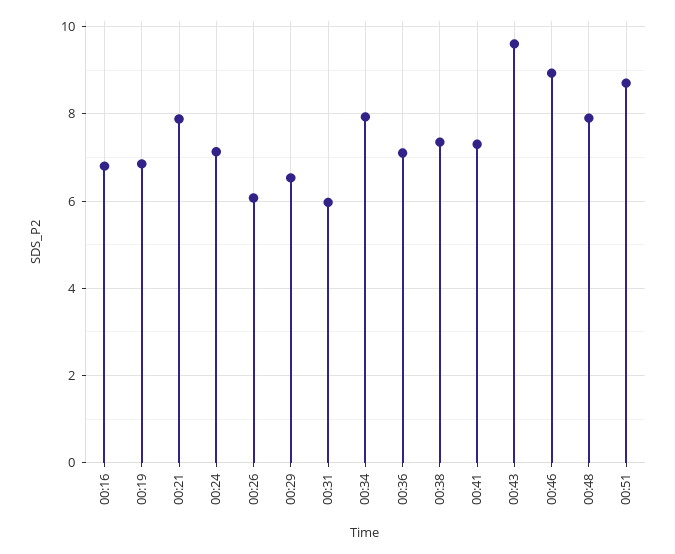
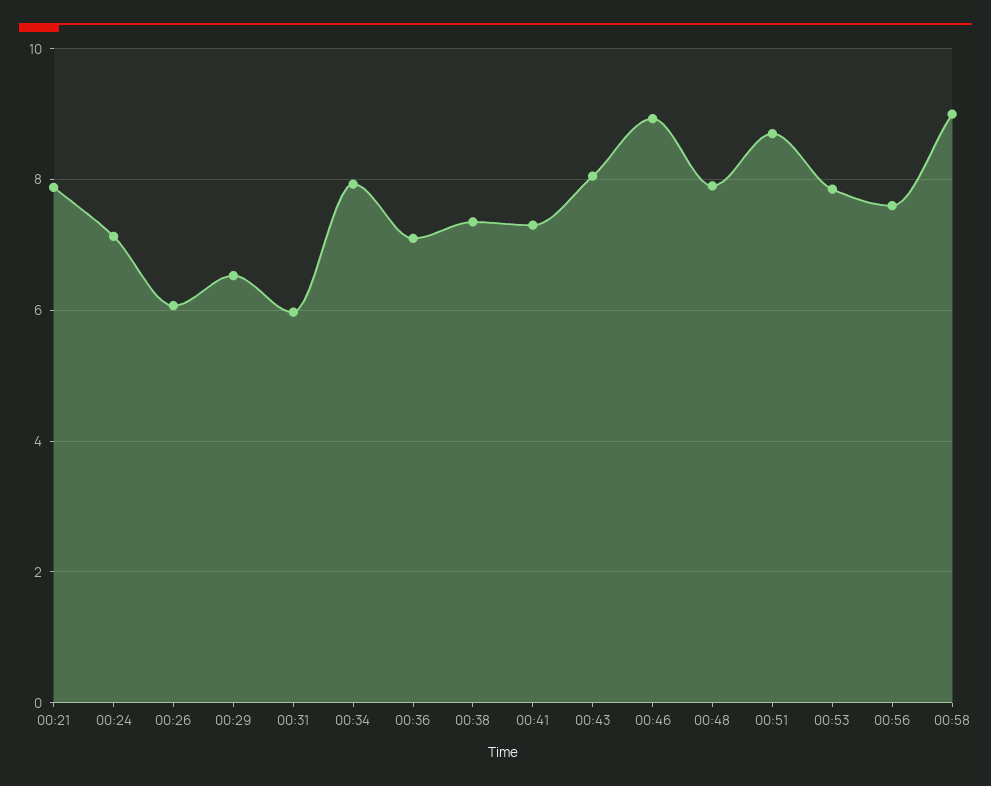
00:16: 6.8 -> none
00:19: 6.8 -> none
00:43: 9.6 -> 8
00:53: none -> 7.8
00:56: none -> 7.6
00:58: none -> 9

